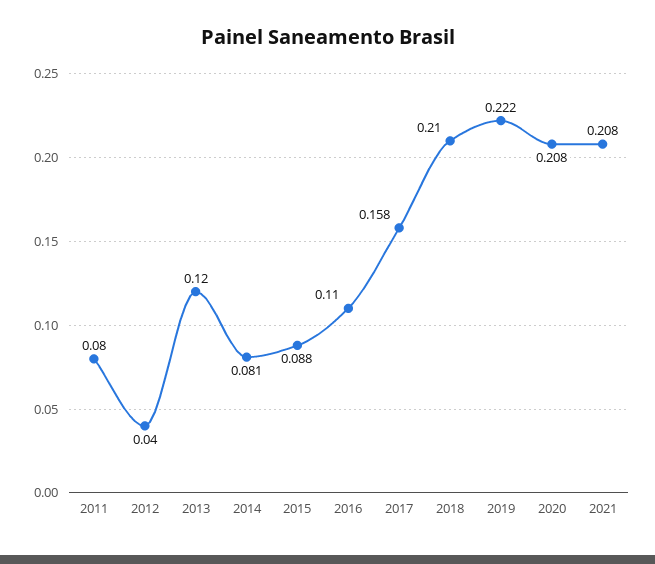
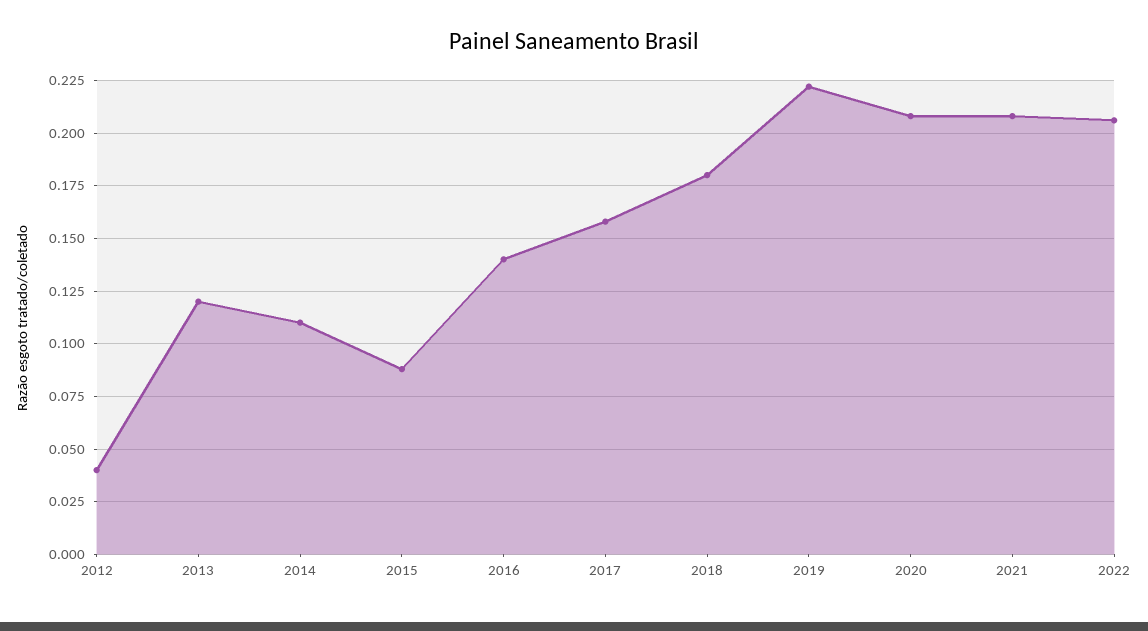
2011: 0.08 -> none
2014: 0.081 -> 0.11
2016: 0.11 -> 0.14
2018: 0.21 -> 0.18
2022: none -> 0.205

